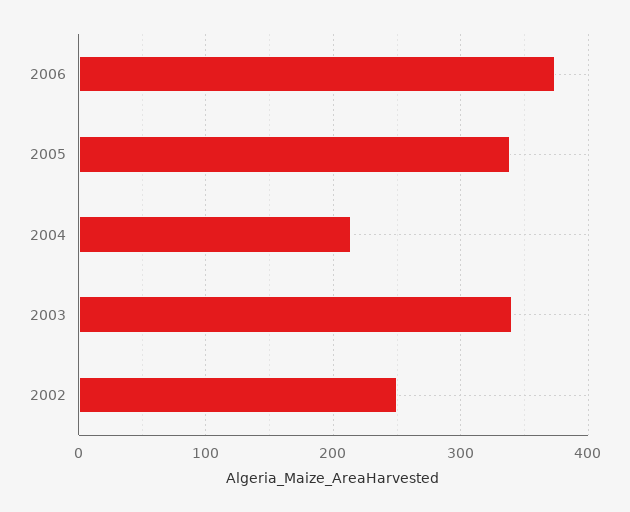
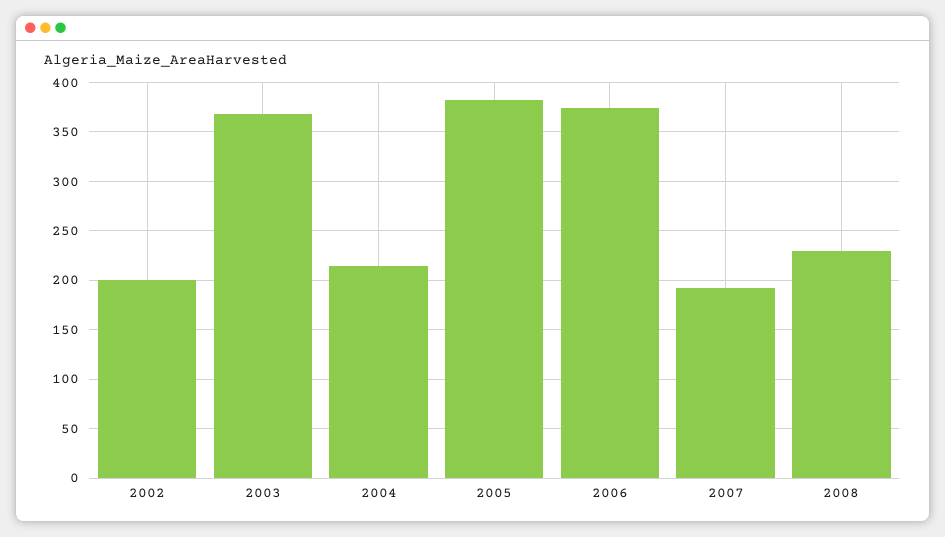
2005: 340 -> 380
2003: 340 -> 370
2002: 250 -> 200
2007: none -> 190
2008: none -> 230

